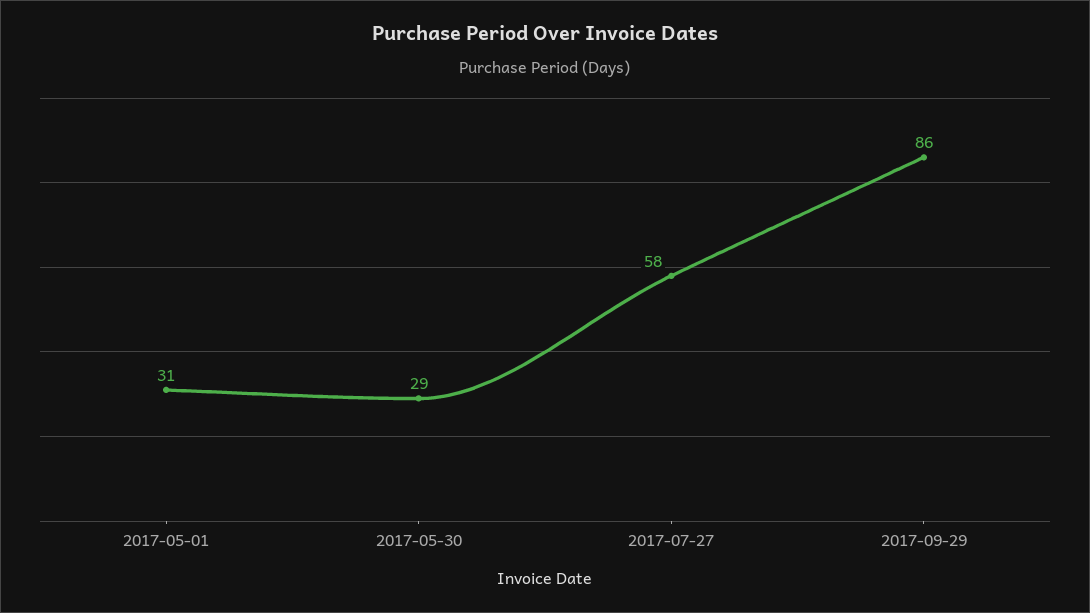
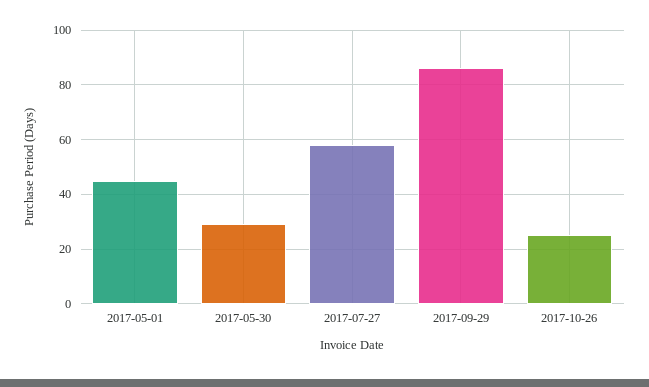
2017-05-01: 31 -> 45
2017-10-26: none -> 25

